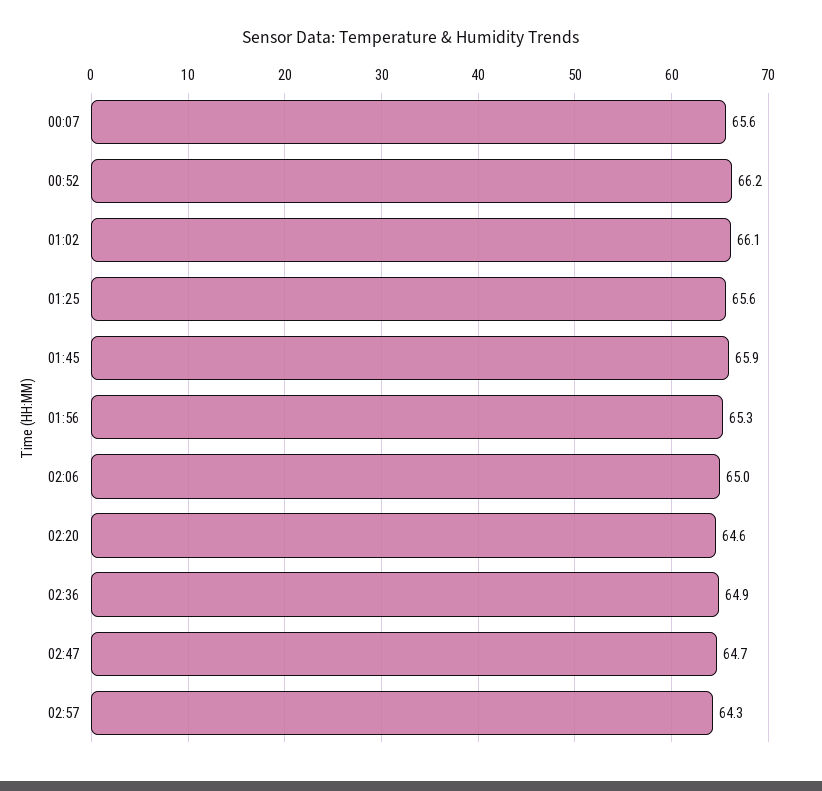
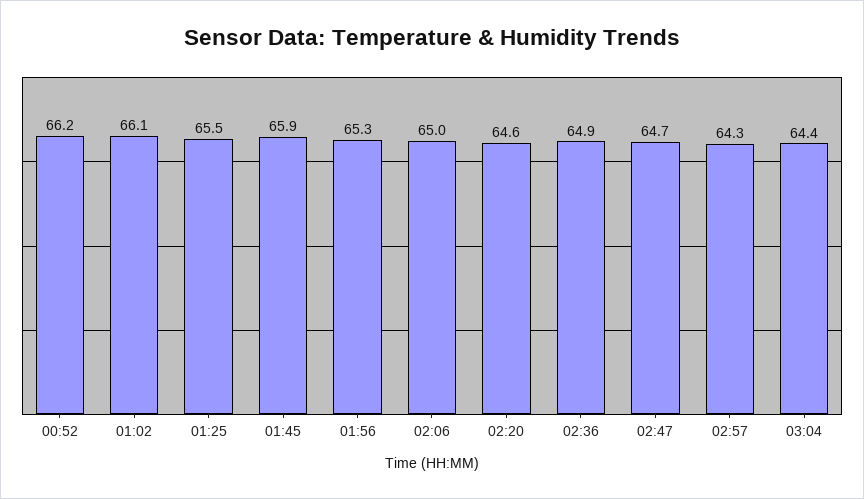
00:07: 65.6 -> none
01:25: 65.6 -> 65.5
03:04: none -> 64.4

